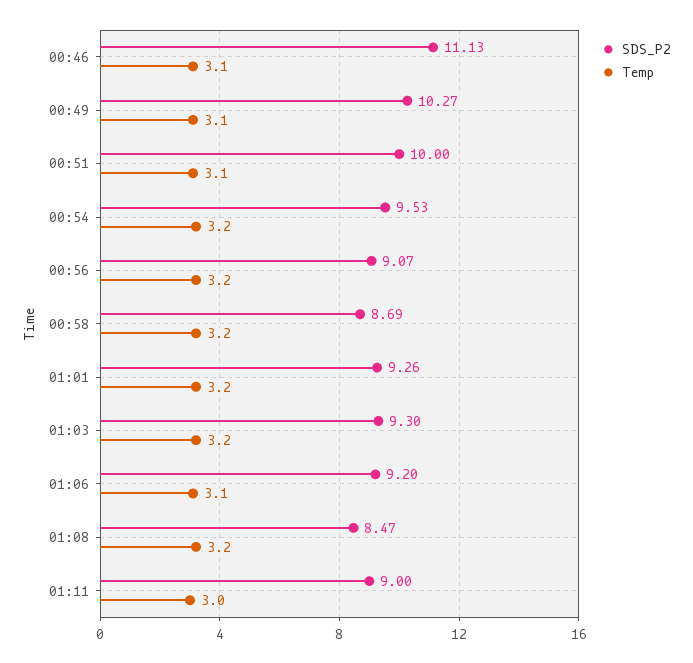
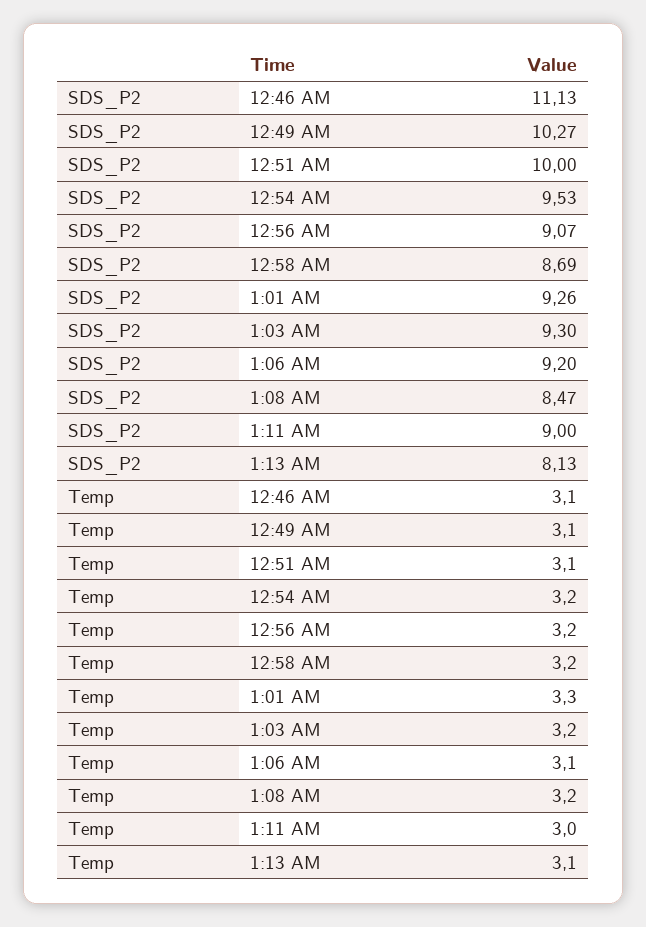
Temp, 01:01: 3.2 -> 3.3
SDS_P2, 1:13 AM: none -> 8.13
Temp, 1:13 AM: none -> 3.1

